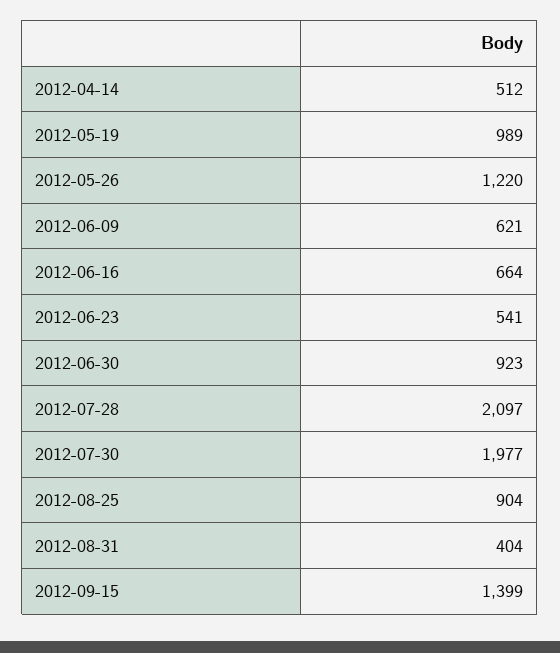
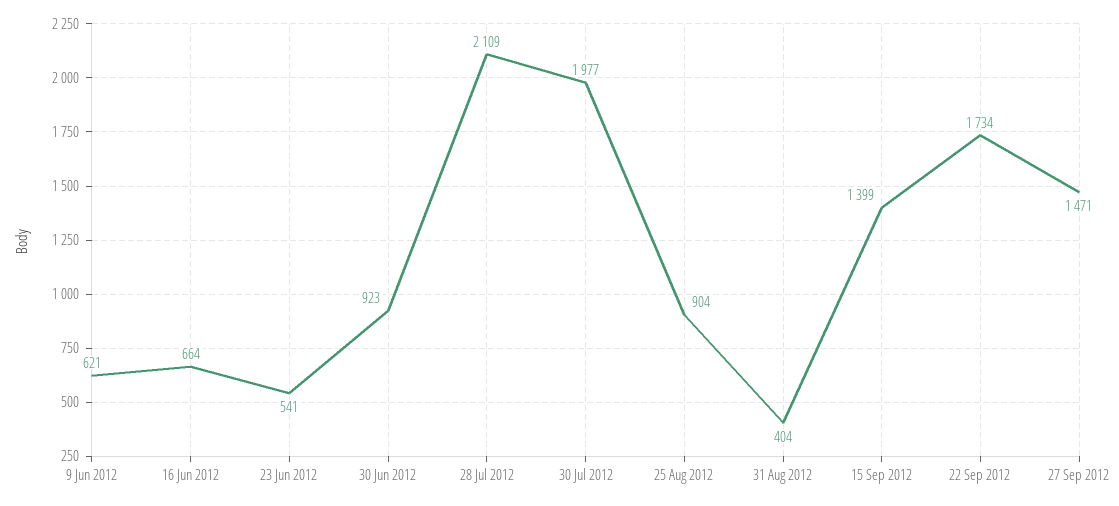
2012-04-14: 512 -> none
2012-05-19: 989 -> none
2012-05-26: 1220 -> none
2012-07-28: 2097 -> 2109
22 Sep 2012: none -> 1734
27 Sep 2012: none -> 1471

